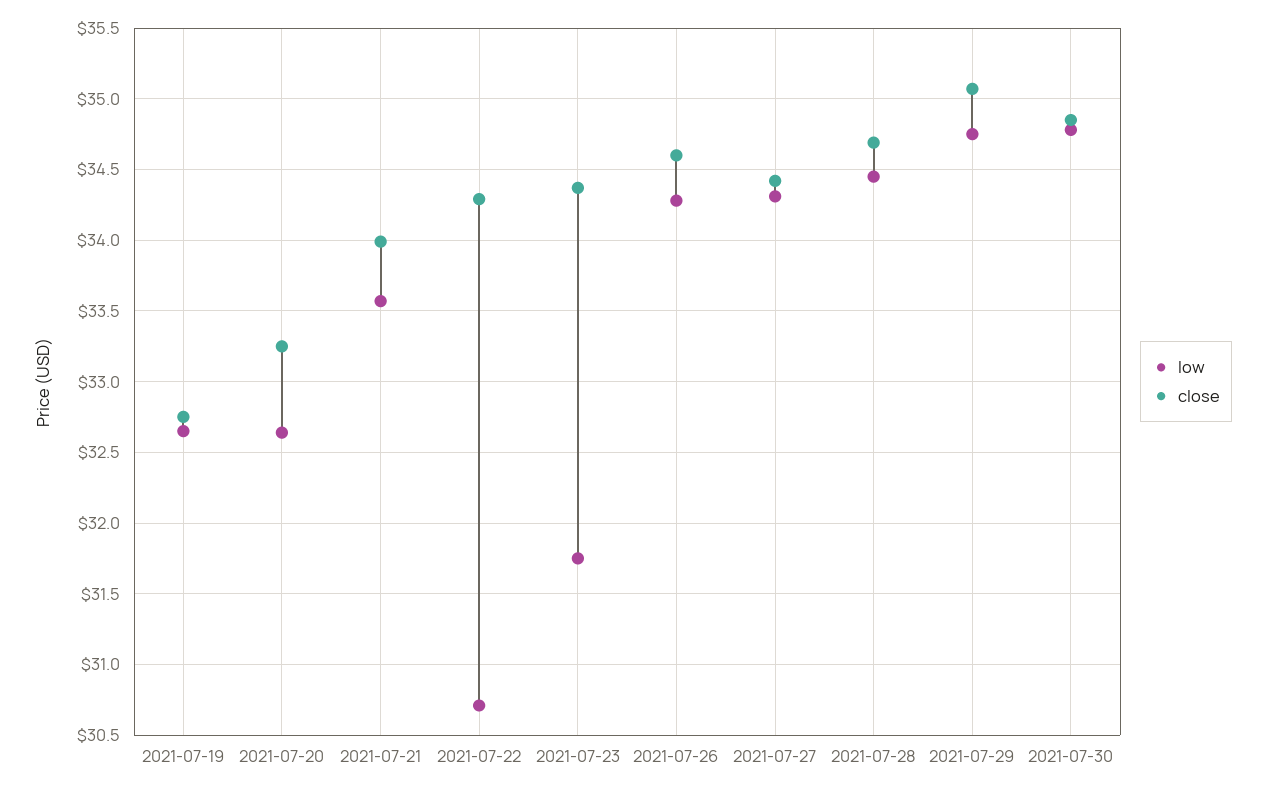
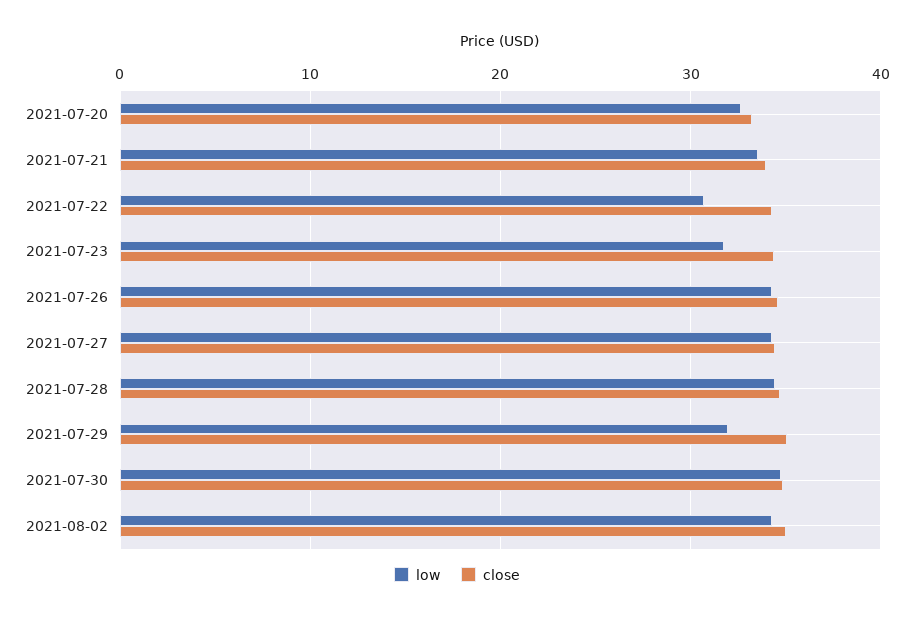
low, 2021-07-19: 32.65 -> none
close, 2021-07-19: 32.75 -> none
low, 2021-07-29: 34.75 -> 32
low, 2021-08-02: none -> 34
close, 2021-08-02: none -> 35

